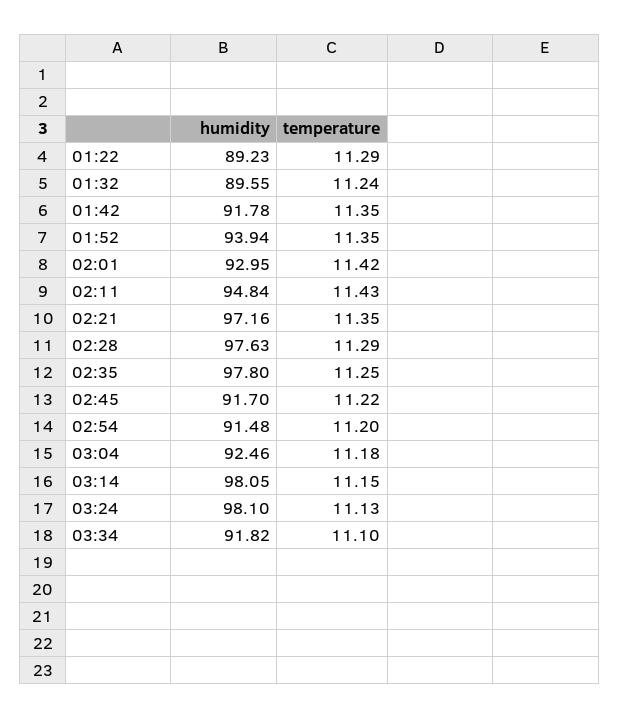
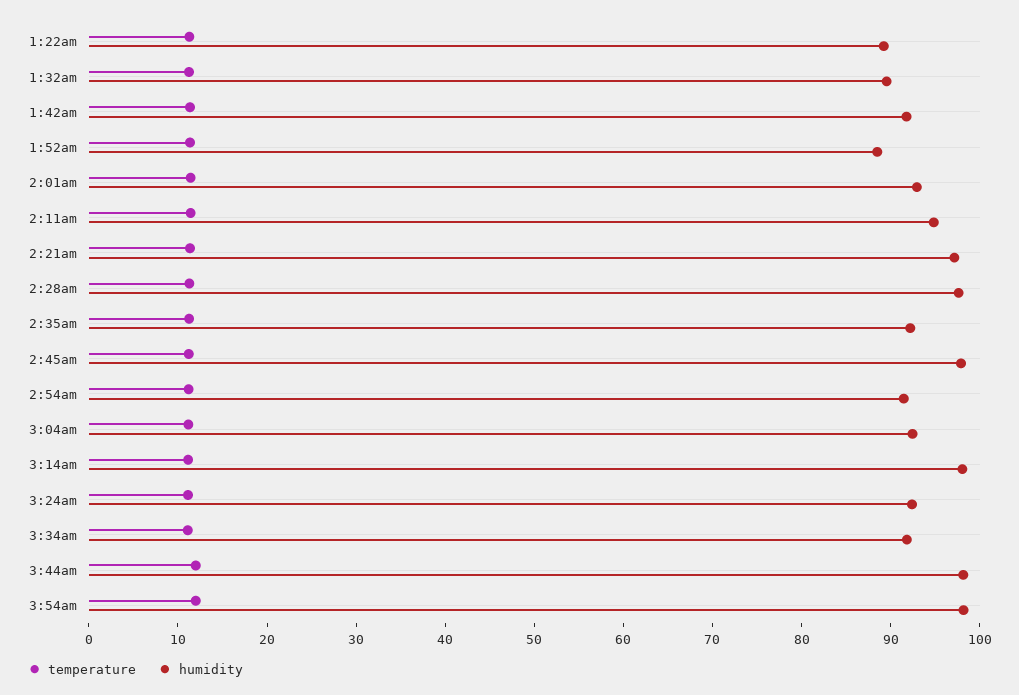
humidity, 01:52: 93.94 -> 88
humidity, 02:35: 97.8 -> 92
humidity, 02:45: 91.7 -> 98
humidity, 03:24: 98.1 -> 92
temperature, 3:44am: none -> 12
humidity, 3:44am: none -> 98
temperature, 3:54am: none -> 12
humidity, 3:54am: none -> 98

